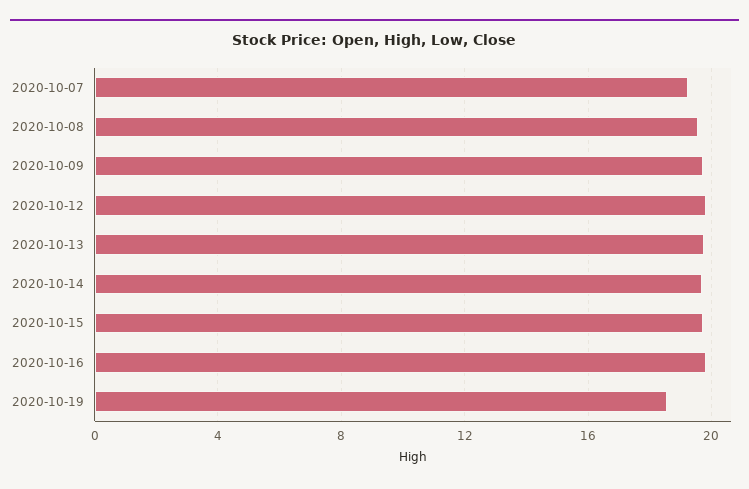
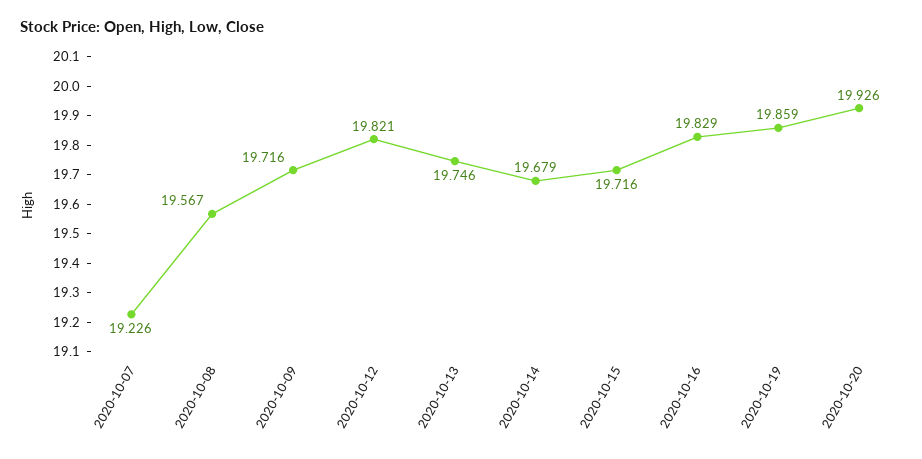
2020-10-19: 18.5 -> 19.859
2020-10-20: none -> 19.926

